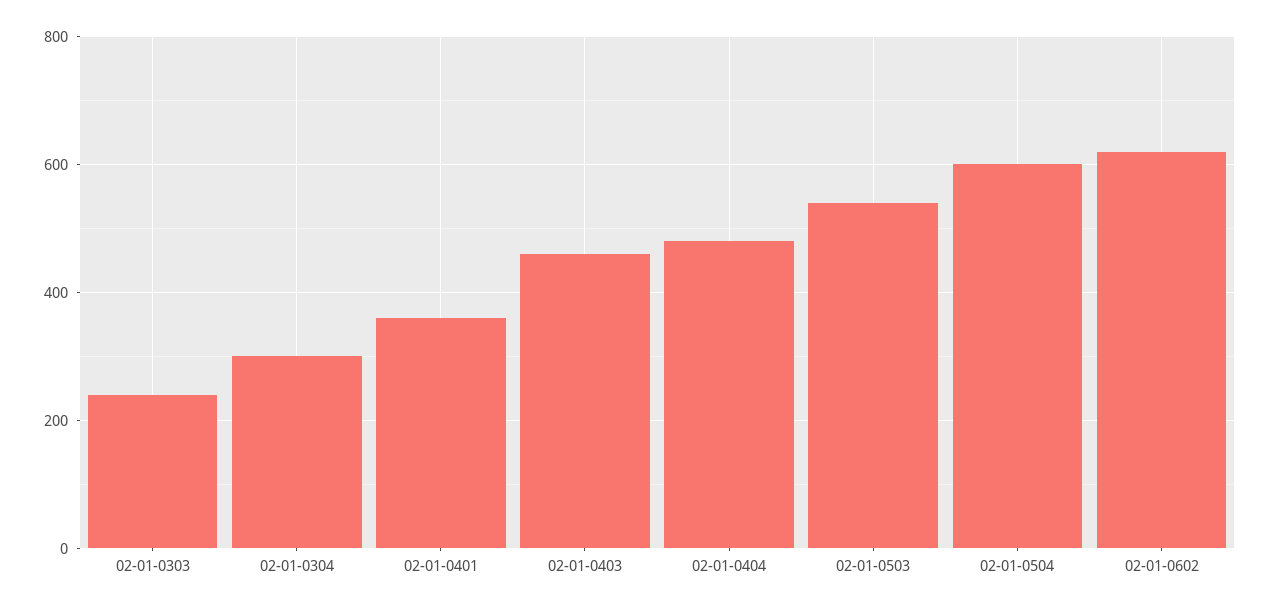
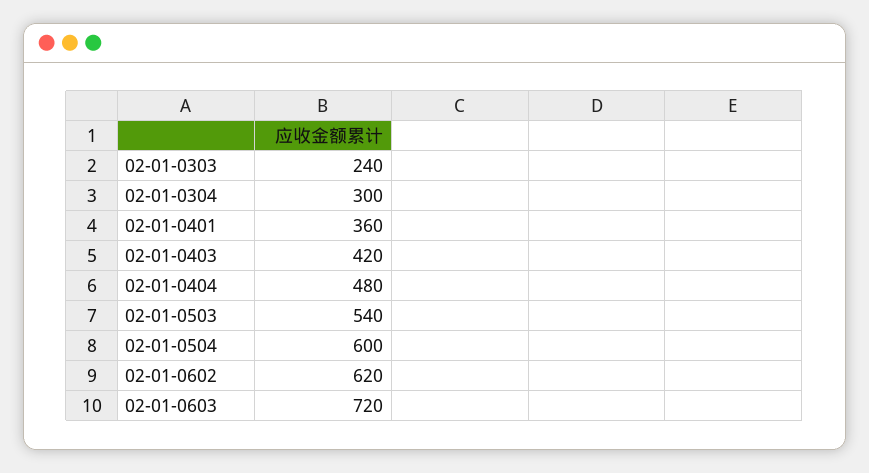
02-01-0403: 460 -> 420
02-01-0603: none -> 720

